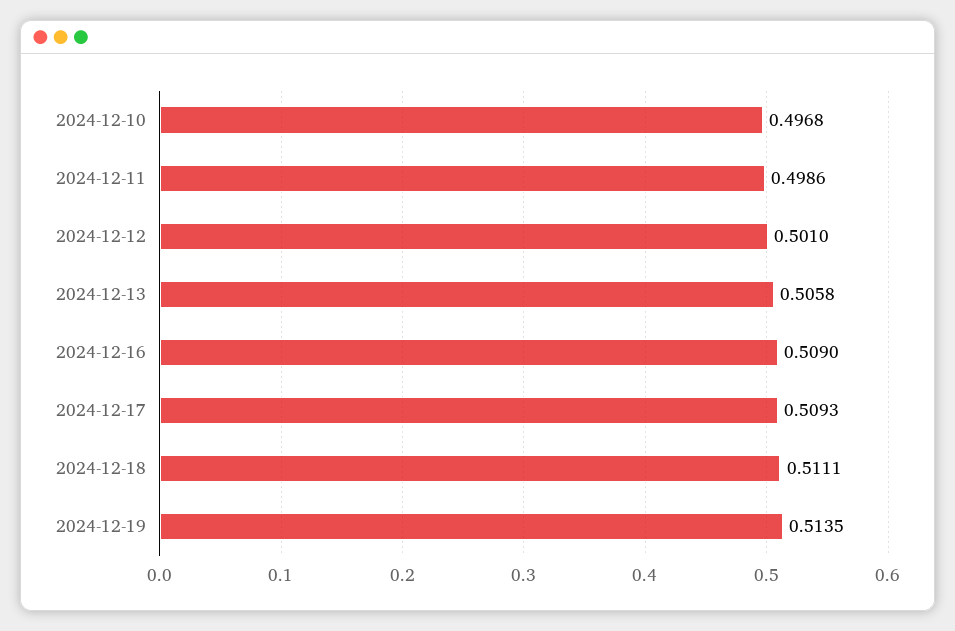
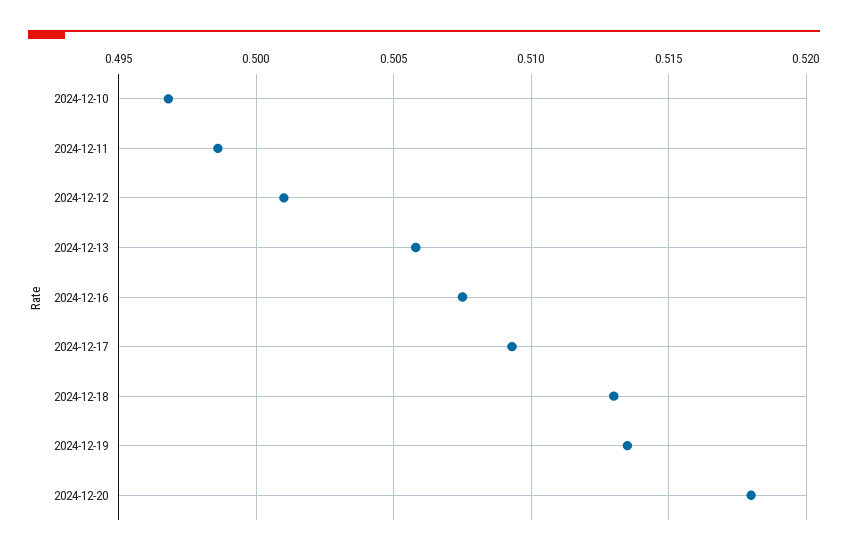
2024-12-16: 0.509 -> 0.5075
2024-12-18: 0.5111 -> 0.513
2024-12-20: none -> 0.518

